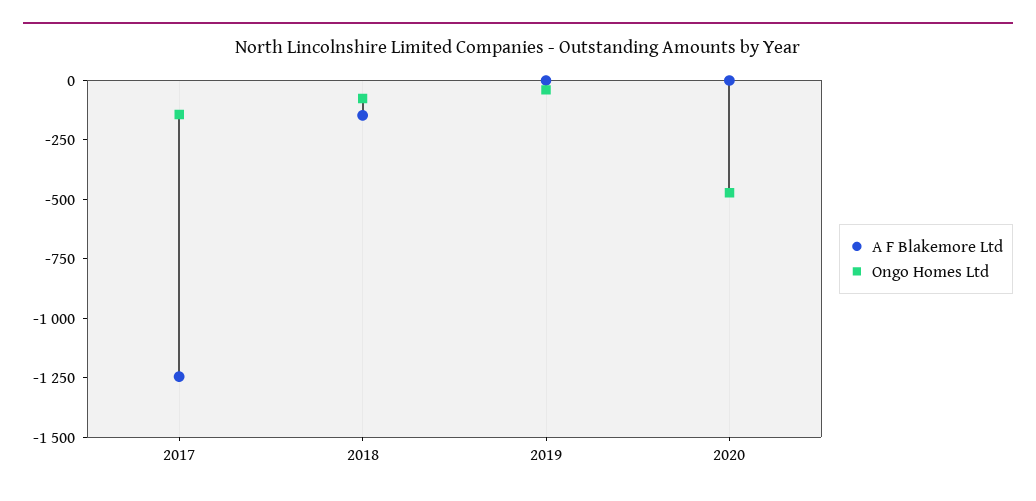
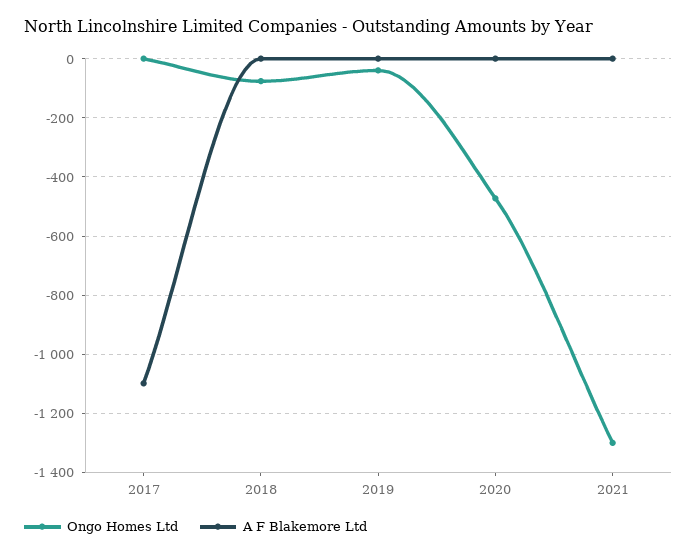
A F Blakemore Ltd, 2017: -1250 -> -1100
Ongo Homes Ltd, 2017: -150 -> 0
A F Blakemore Ltd, 2018: -150 -> 0
Ongo Homes Ltd, 2021: none -> -1300
A F Blakemore Ltd, 2021: none -> 0

